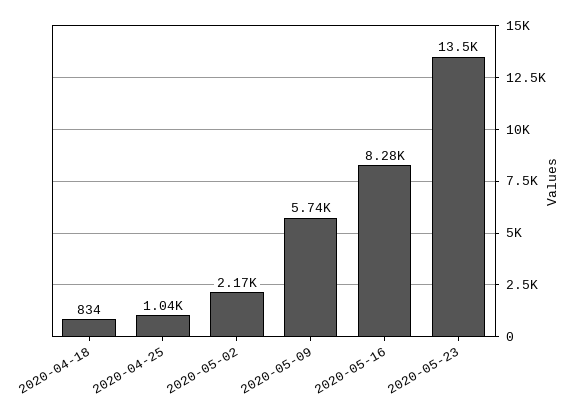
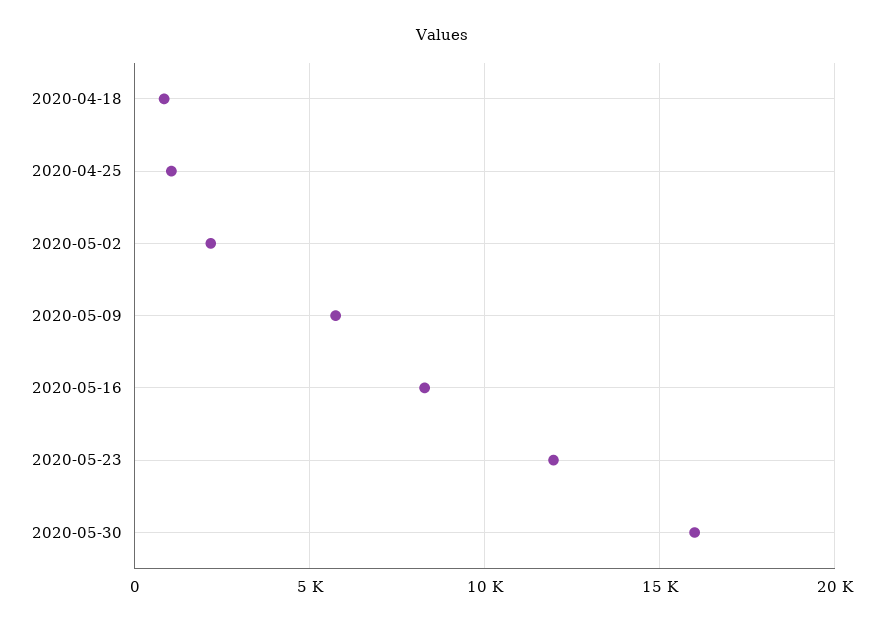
2020-05-23: 13500 -> 12000
2020-05-30: none -> 16000

